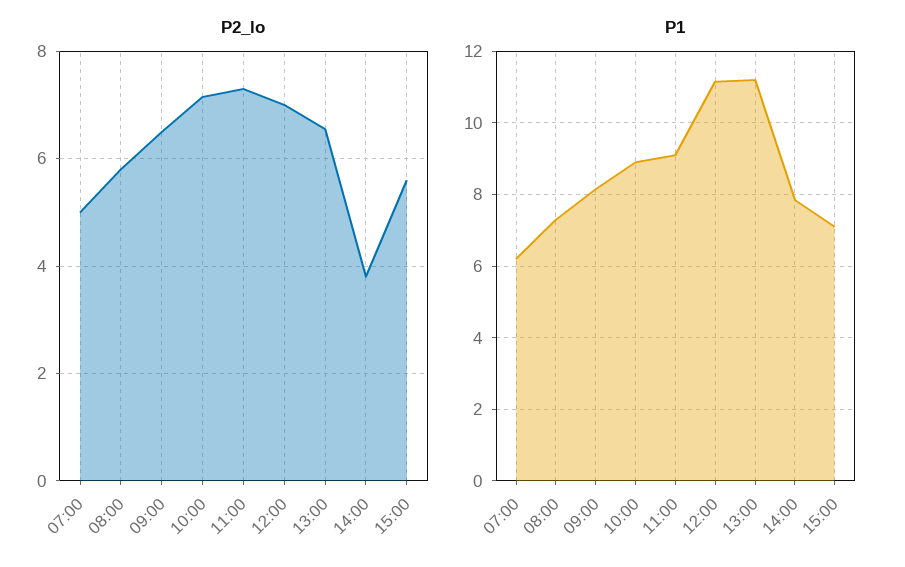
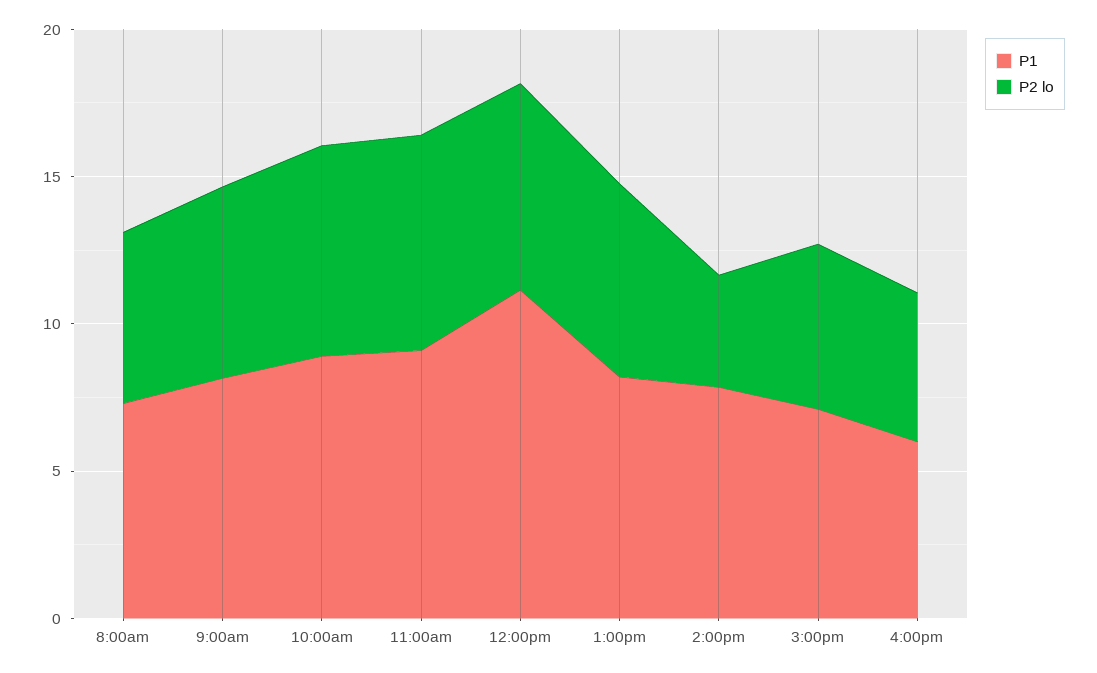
P2_lo, 07:00: 5 -> none
P1, 07:00: 6.2 -> none
P1, 13:00: 11.2 -> 8
P1, 4:00pm: none -> 6
P2_lo, 4:00pm: none -> 5

